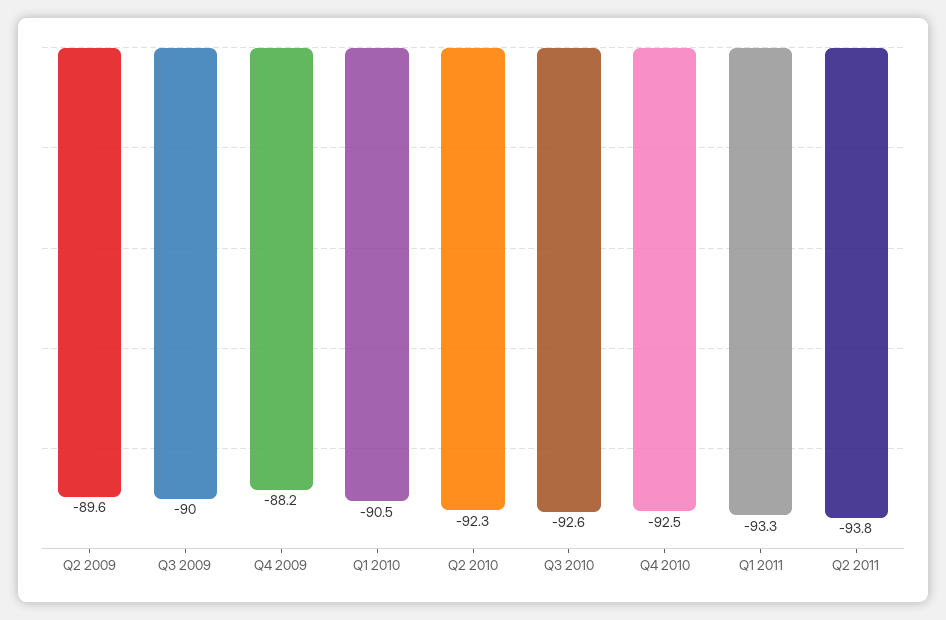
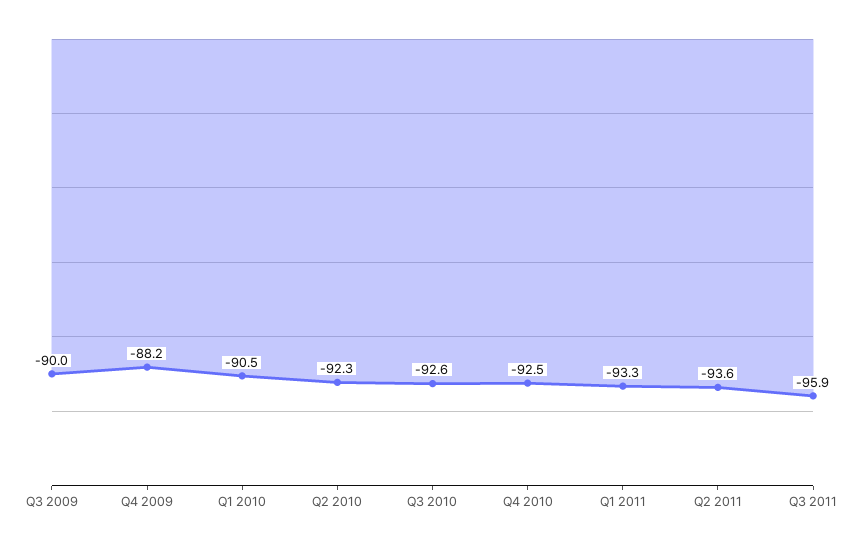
Q2 2009: -89.6 -> none
Q2 2011: -93.8 -> -93.6
Q3 2011: none -> -95.9

